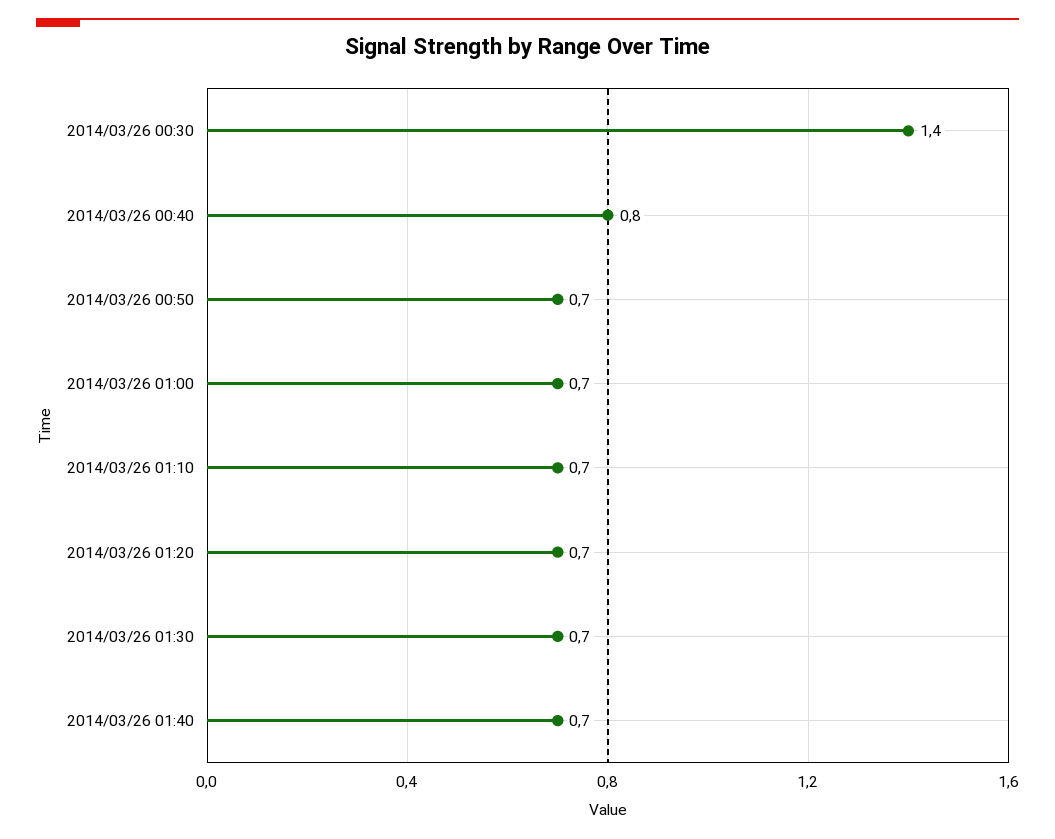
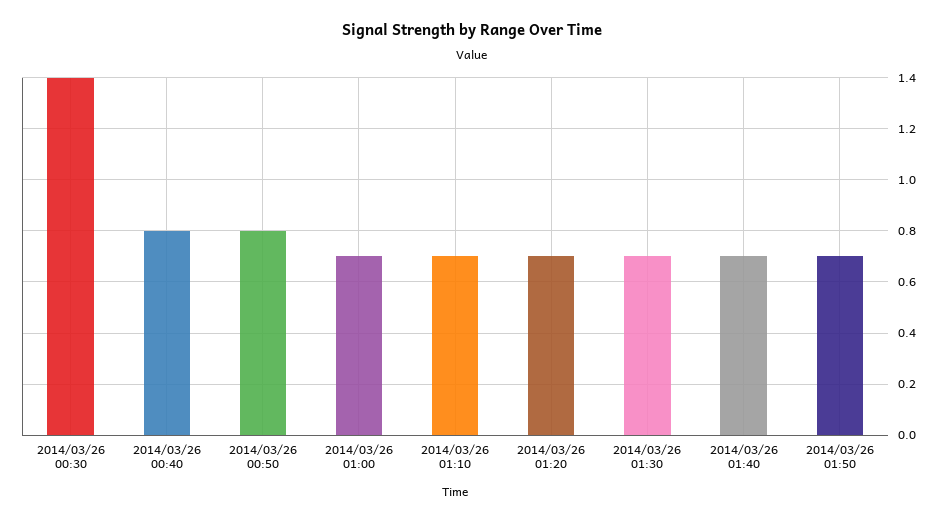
2014/03/26 00:50: 0.7 -> 0.8
2014/03/26 01:50: none -> 0.7

